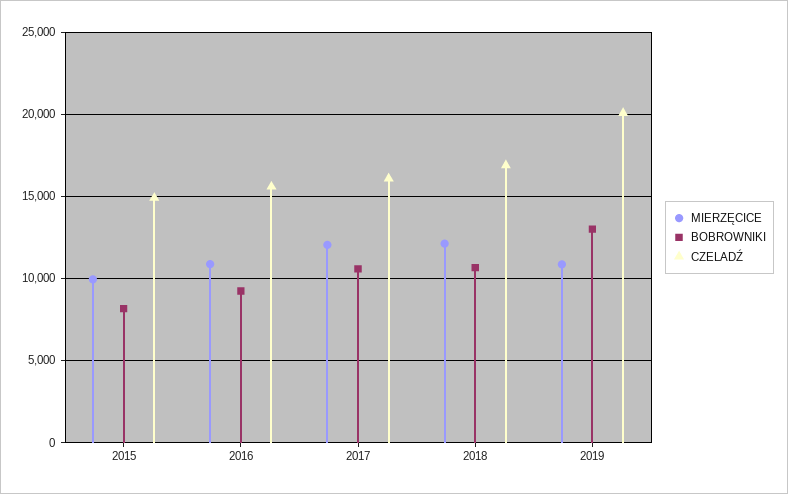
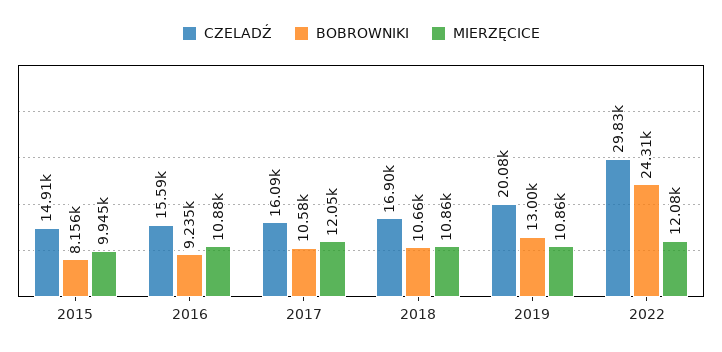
MIERZĘCICE, 2018: 12000 -> 10860
CZELADŹ, 2022: none -> 29830
BOBROWNIKI, 2022: none -> 24310
MIERZĘCICE, 2022: none -> 12080

